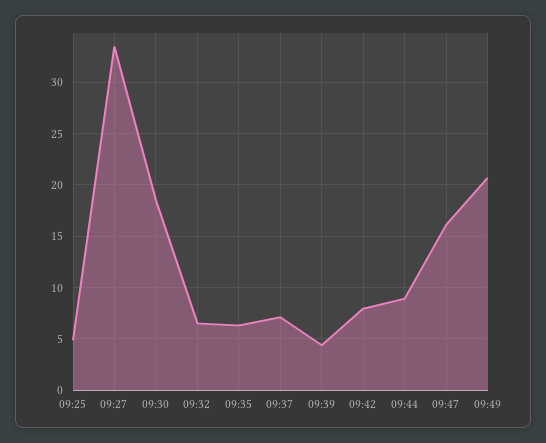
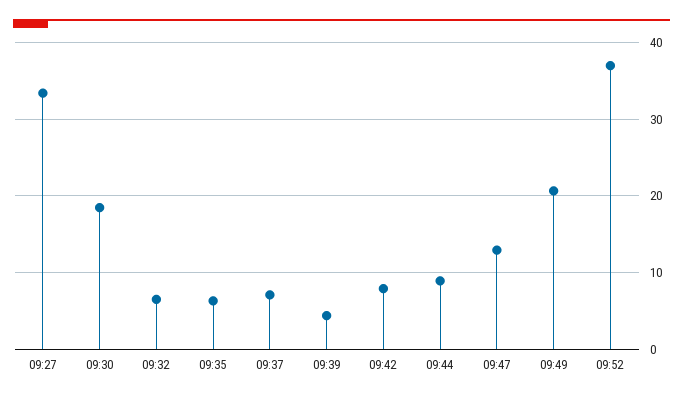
09:25: 5 -> none
09:47: 16 -> 13
09:52: none -> 37

